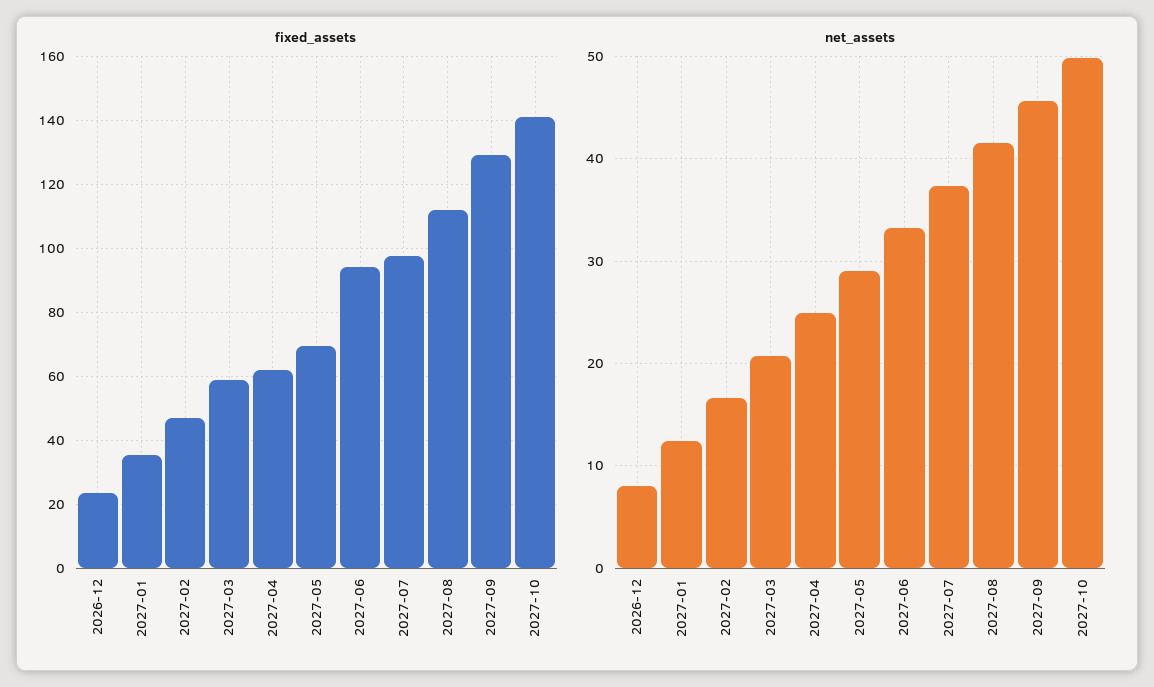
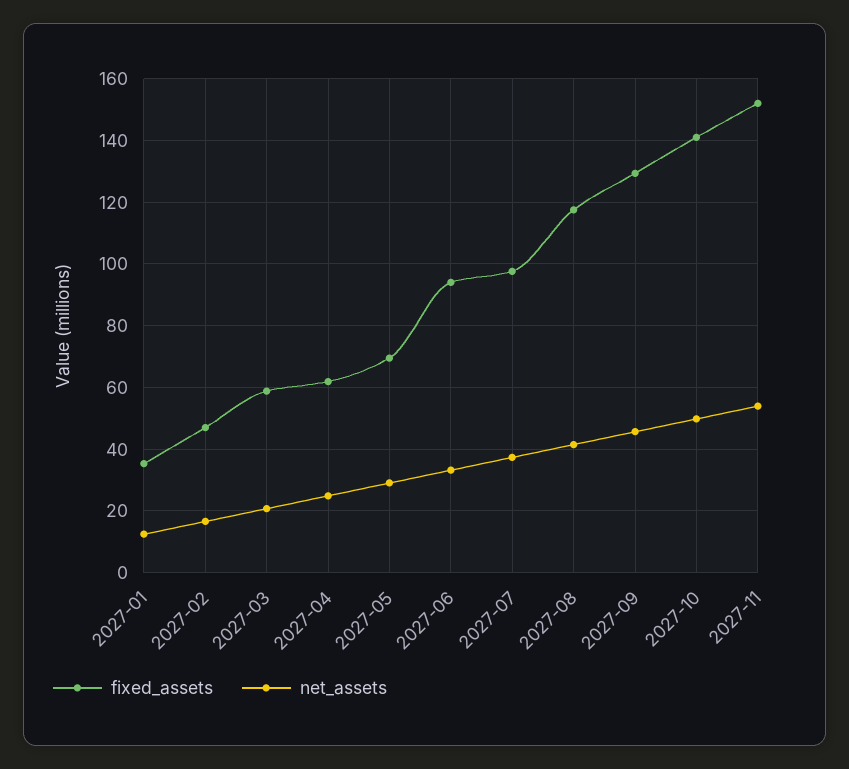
fixed_assets, 2026-12: 24 -> none
fixed_assets, 2027-08: 112 -> 118
net_assets, 2026-12: 8 -> none
fixed_assets, 2027-11: none -> 152
net_assets, 2027-11: none -> 54

